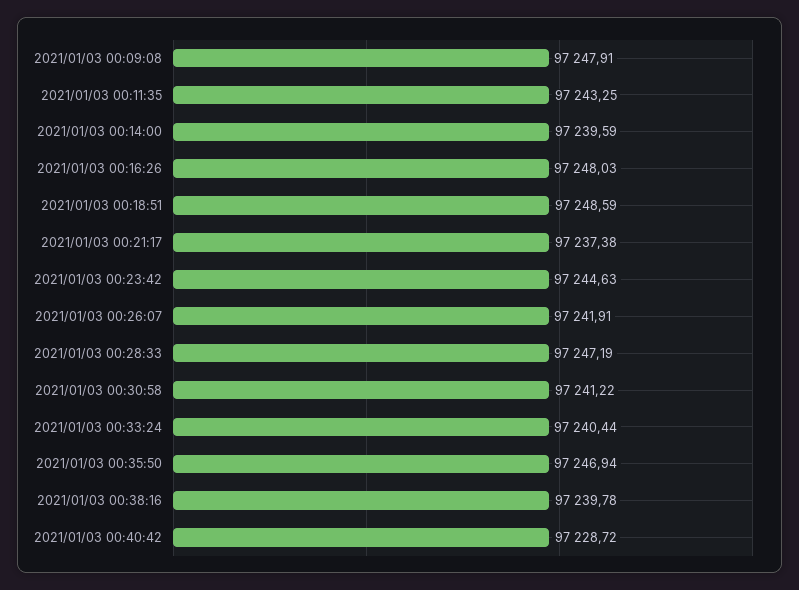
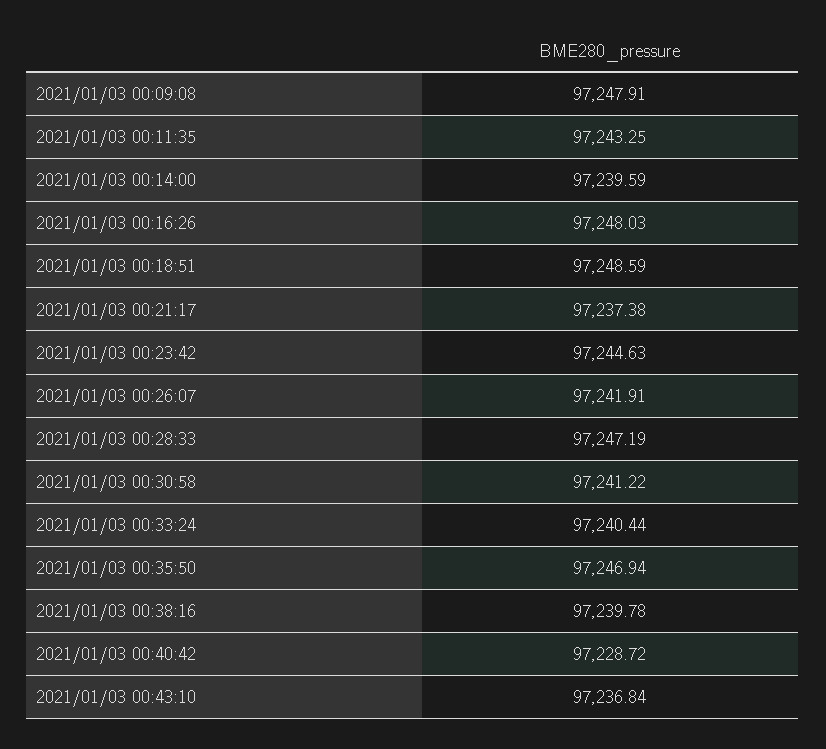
2021/01/03 00:43:10: none -> 97236.84

